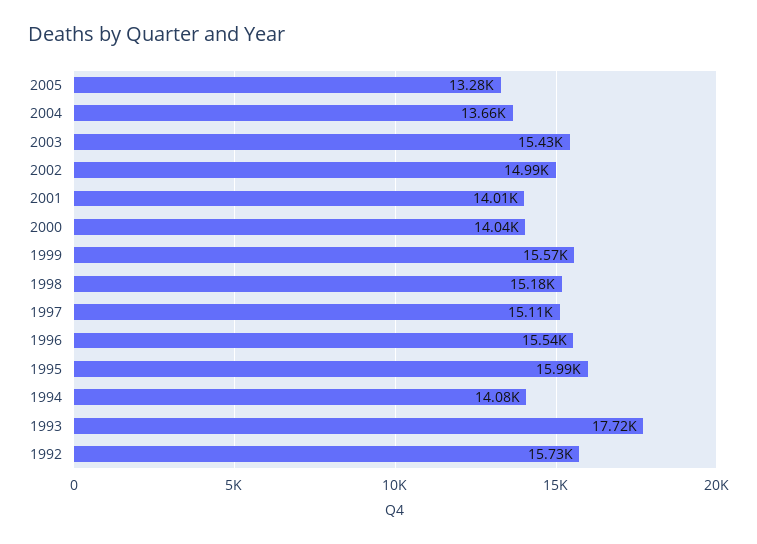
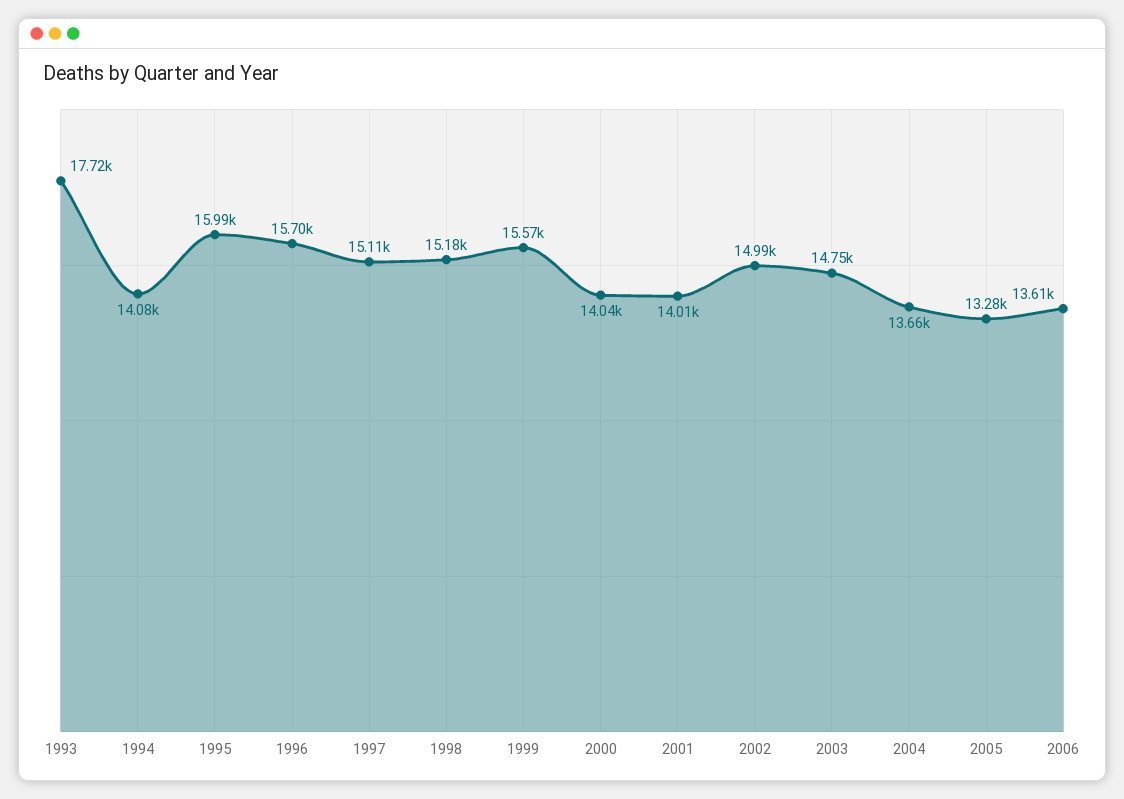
2003: 15430 -> 14750
1996: 15540 -> 15700
1992: 15730 -> none
2006: none -> 13610

